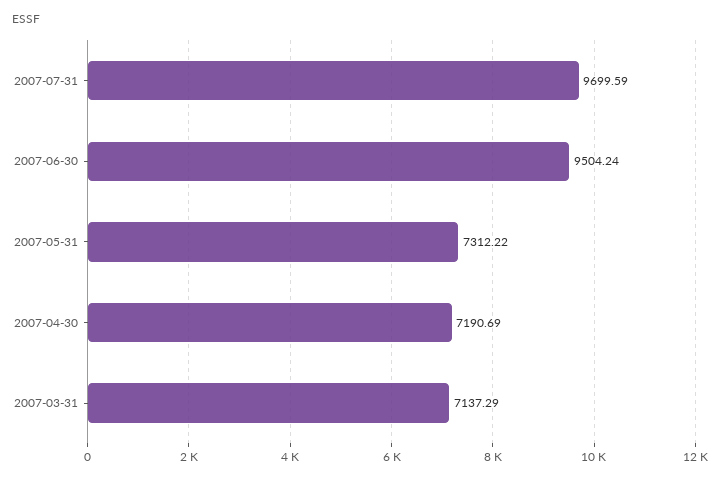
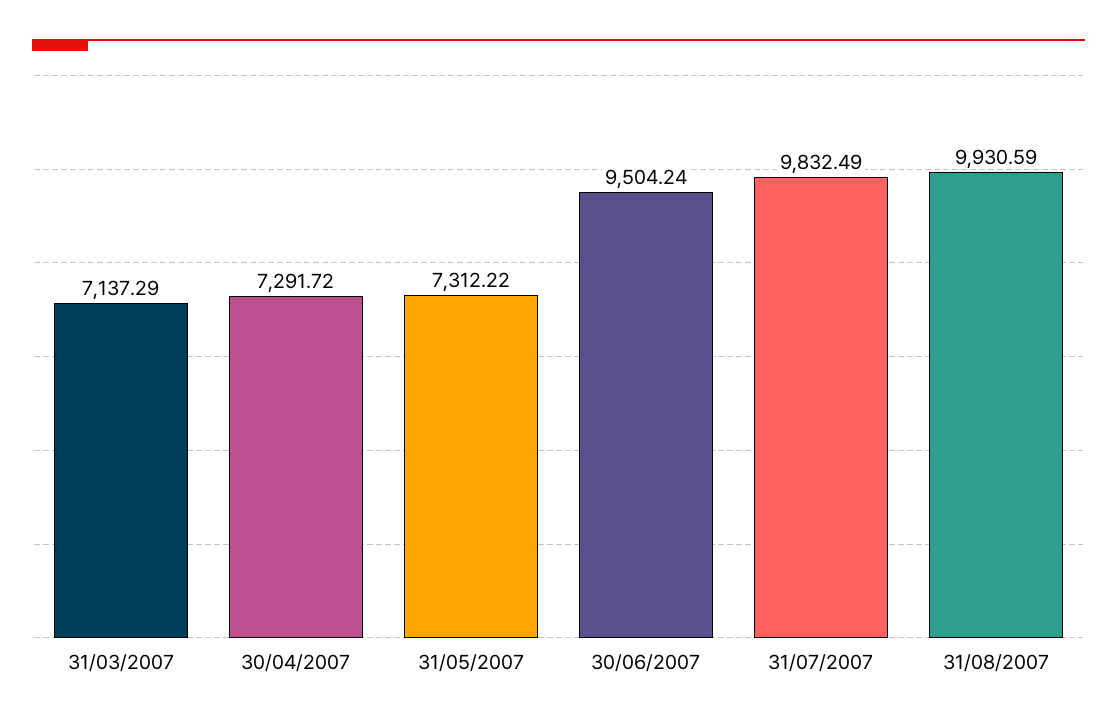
2007-07-31: 9699.59 -> 9832.49
2007-04-30: 7190.69 -> 7291.72
31/08/2007: none -> 9930.59

